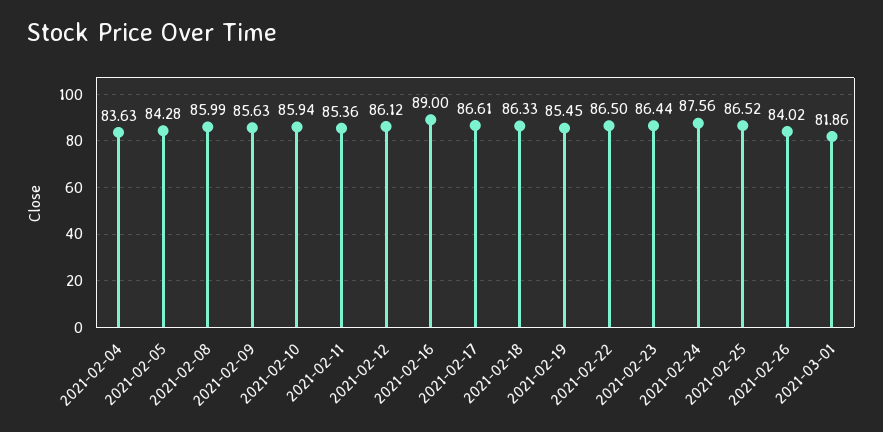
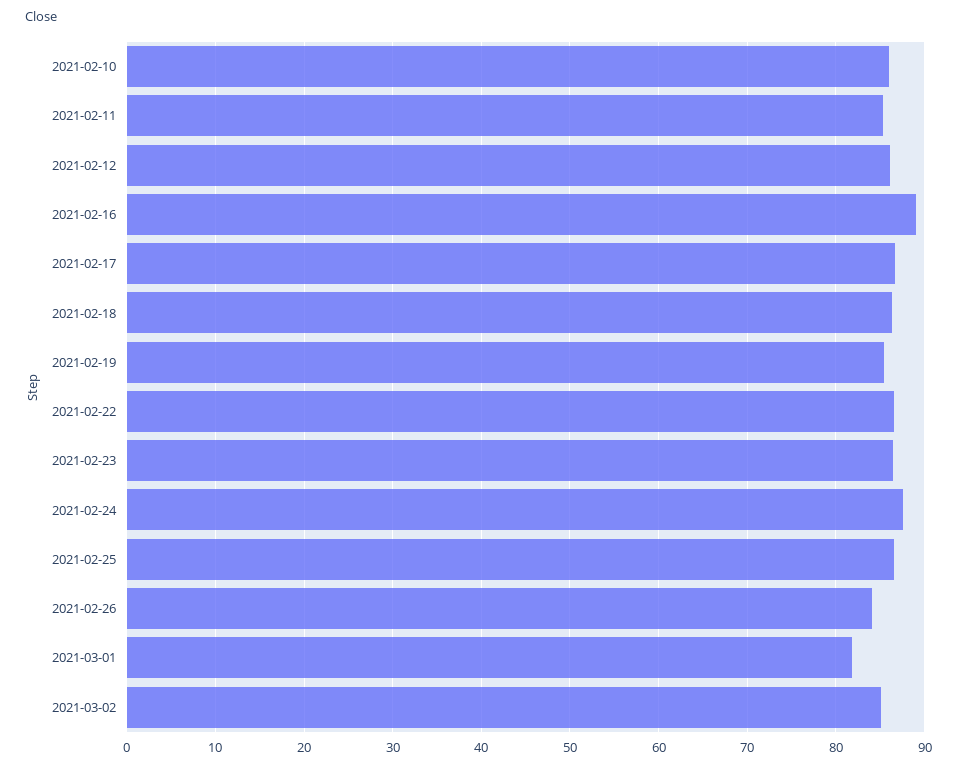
2021-02-04: 83.63 -> none
2021-02-05: 84.28 -> none
2021-02-08: 85.99 -> none
2021-02-09: 85.63 -> none
2021-03-02: none -> 85

